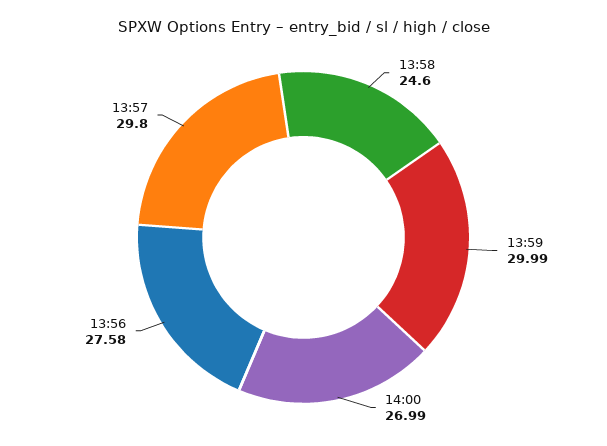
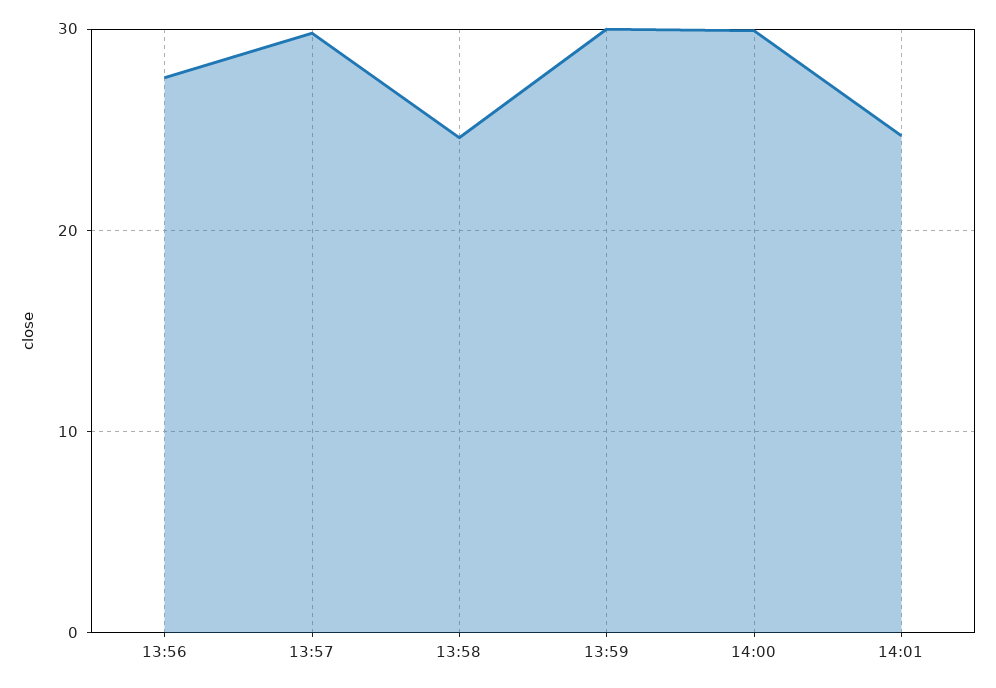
14:00: 26.99 -> 30
14:01: none -> 25

